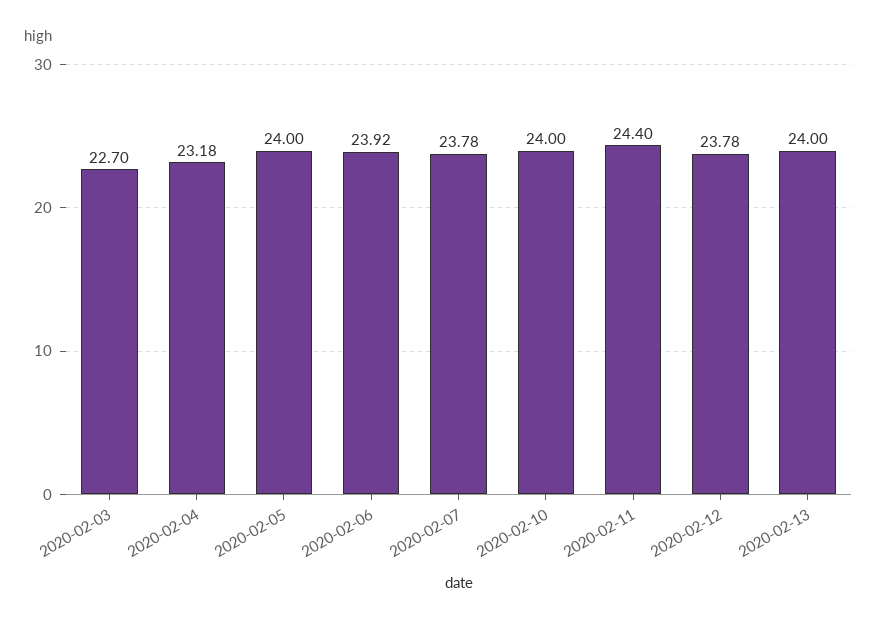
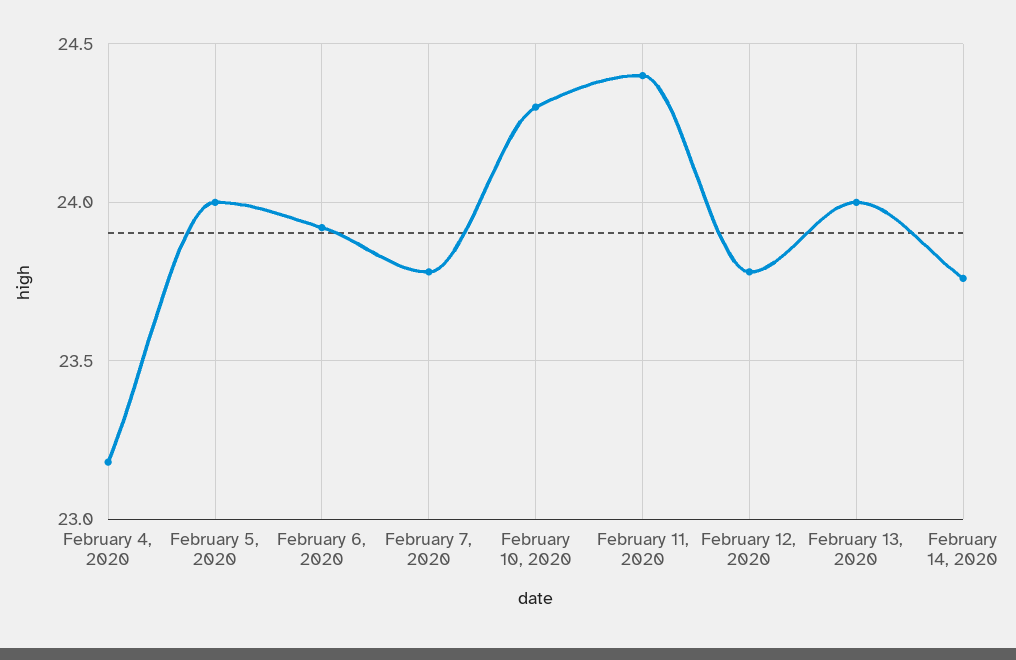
2020-02-03: 22.7 -> none
2020-02-10: 24 -> 24.3
February 14, 2020: none -> 23.75

